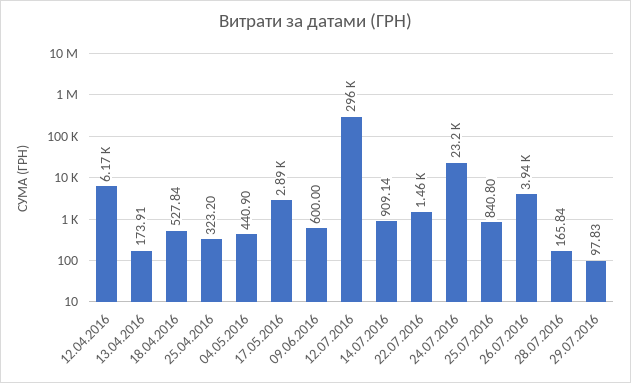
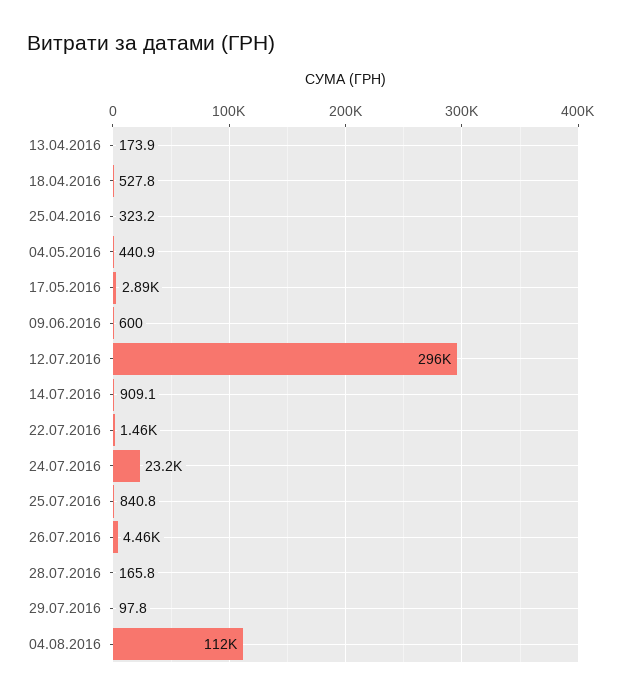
12.04.2016: 6170 -> none
26.07.2016: 3940 -> 4460
04.08.2016: none -> 112000

